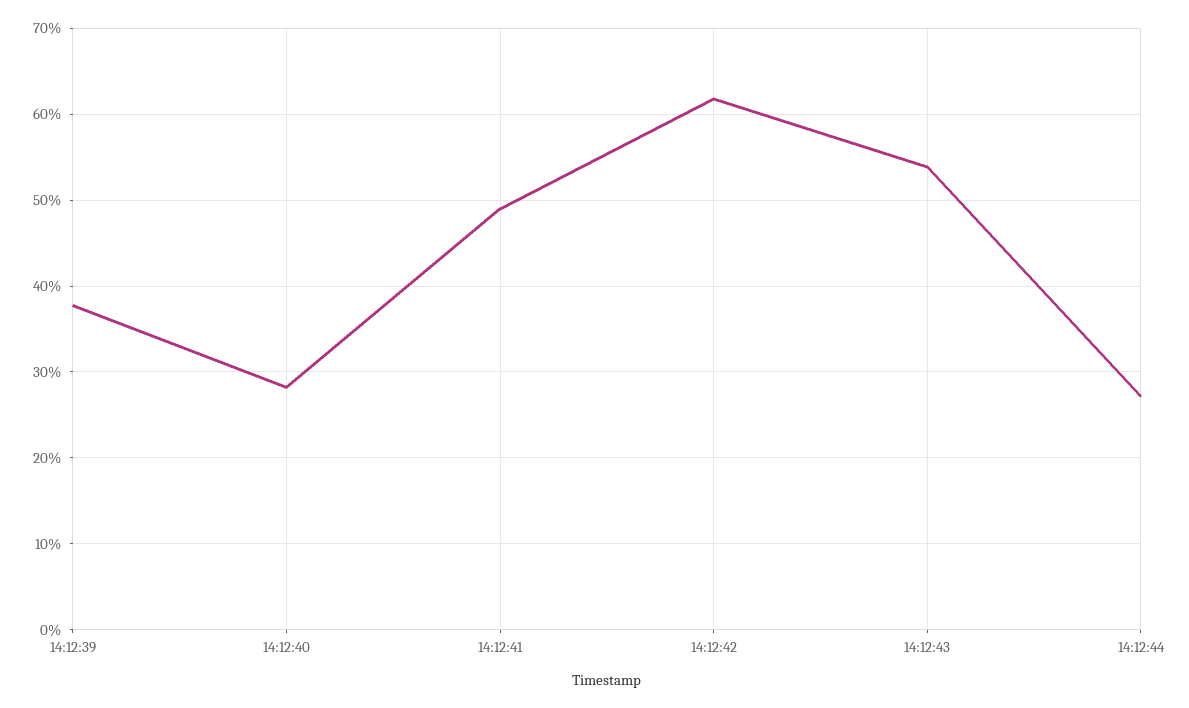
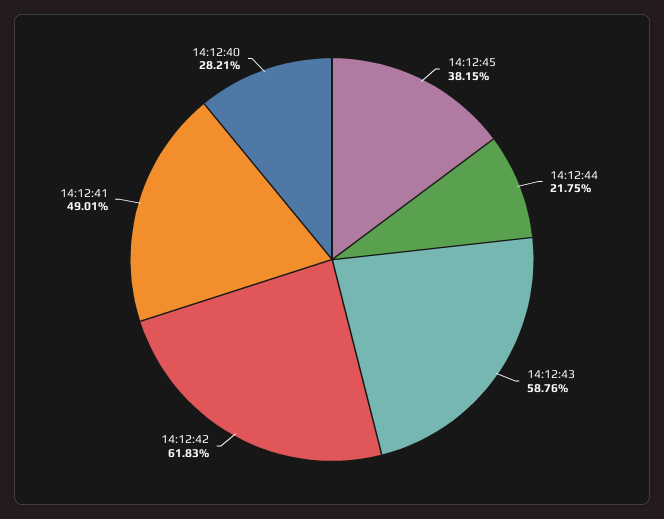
14:12:39: 38 -> none
14:12:43: 54 -> 58.76
14:12:44: 27 -> 21.75
14:12:45: none -> 38.15

